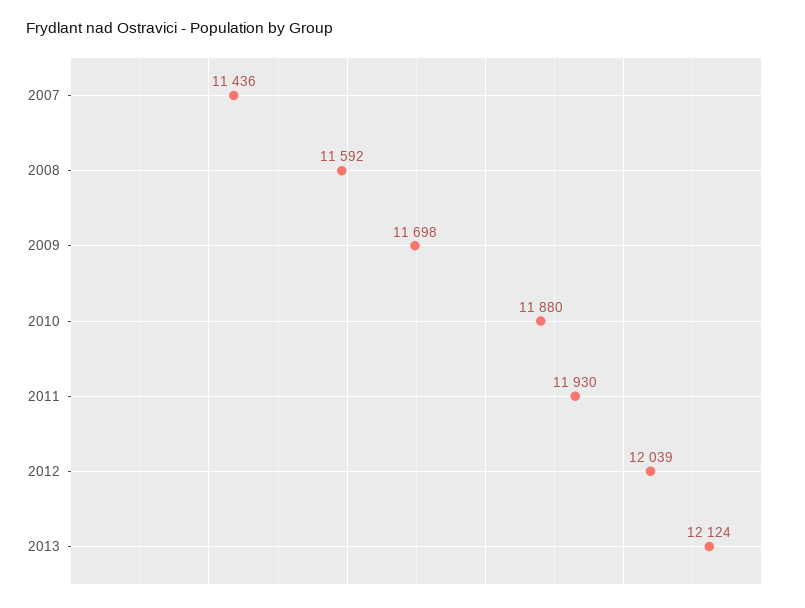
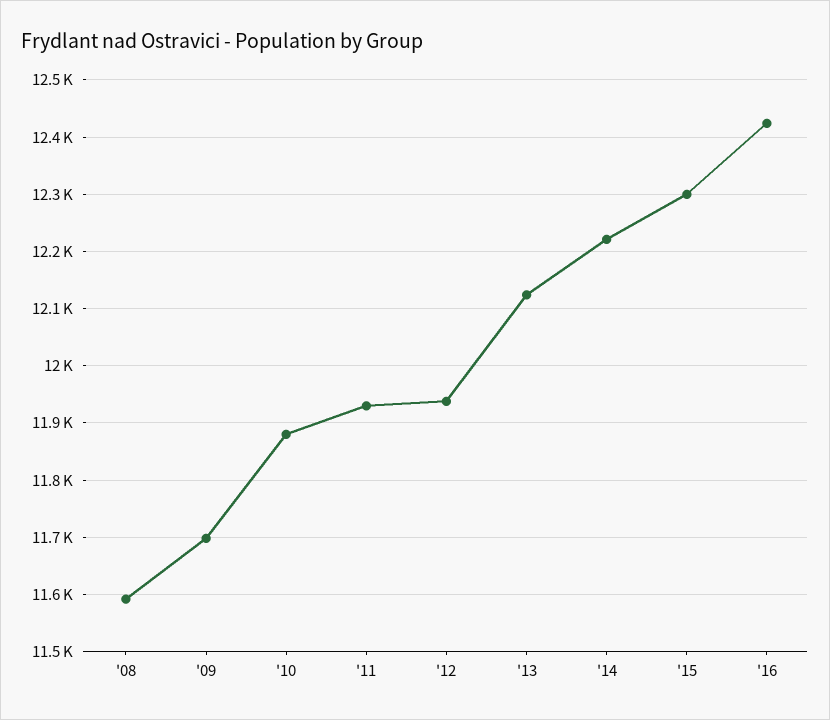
2007: 11436 -> none
2012: 12039 -> 11940
'14: none -> 12220
'15: none -> 12300
'16: none -> 12420

